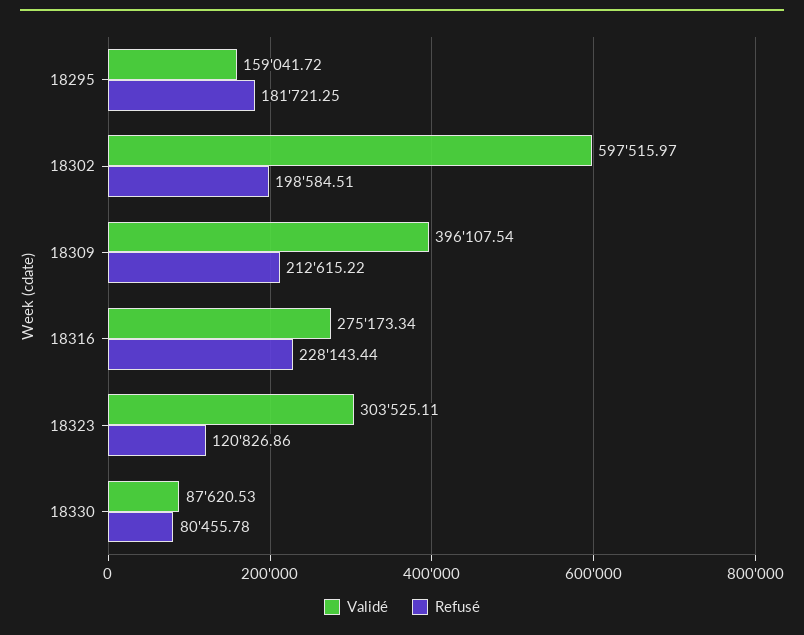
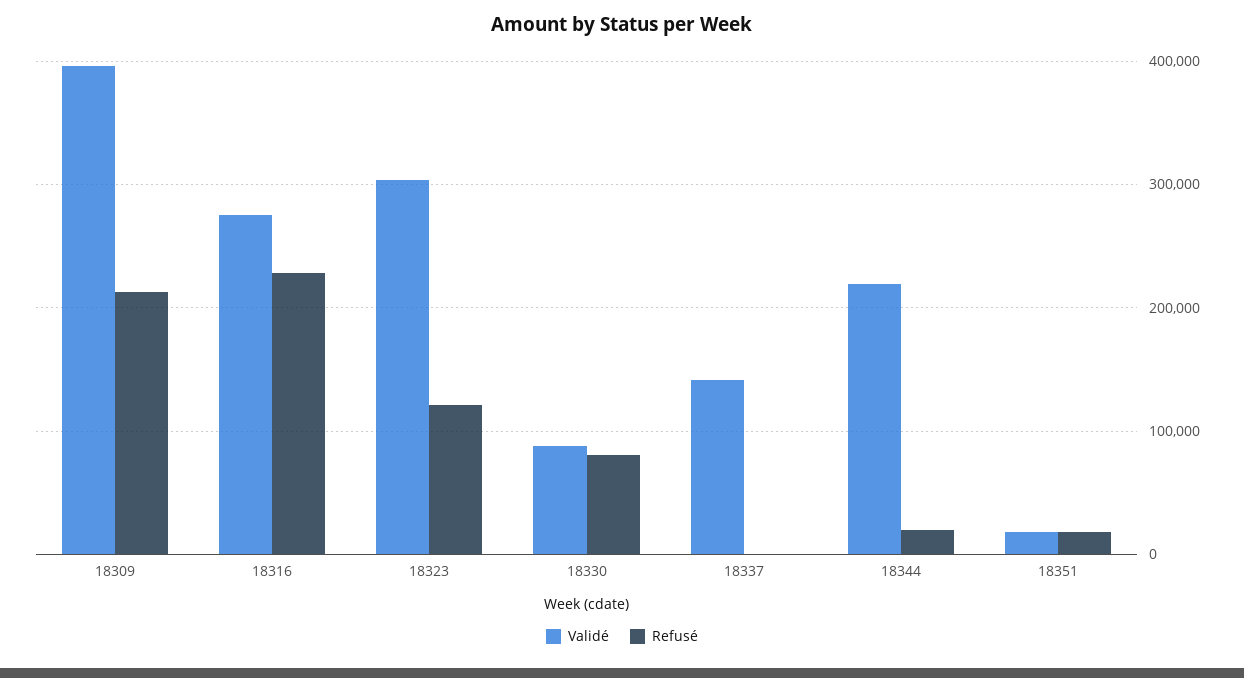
Validé, 18295: 159041.72 -> none
Refusé, 18295: 181721.25 -> none
Validé, 18302: 597515.97 -> none
Refusé, 18302: 198584.51 -> none
Validé, 18337: none -> 140000
Refusé, 18337: none -> 0
Validé, 18344: none -> 220000
Refusé, 18344: none -> 20000
Validé, 18351: none -> 20000
Refusé, 18351: none -> 20000

